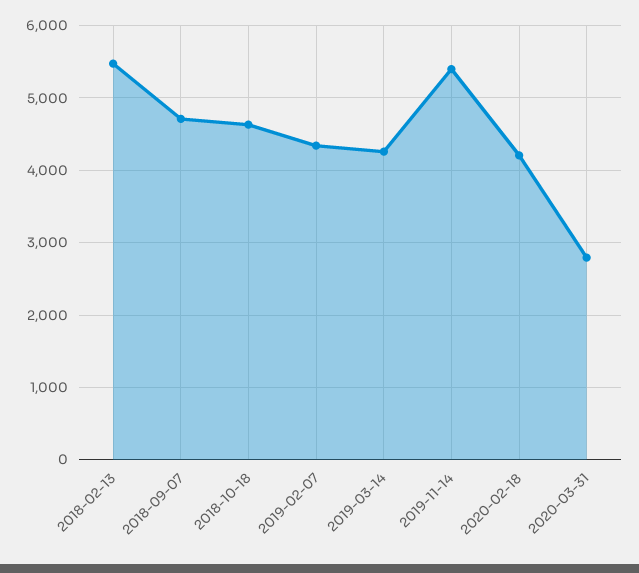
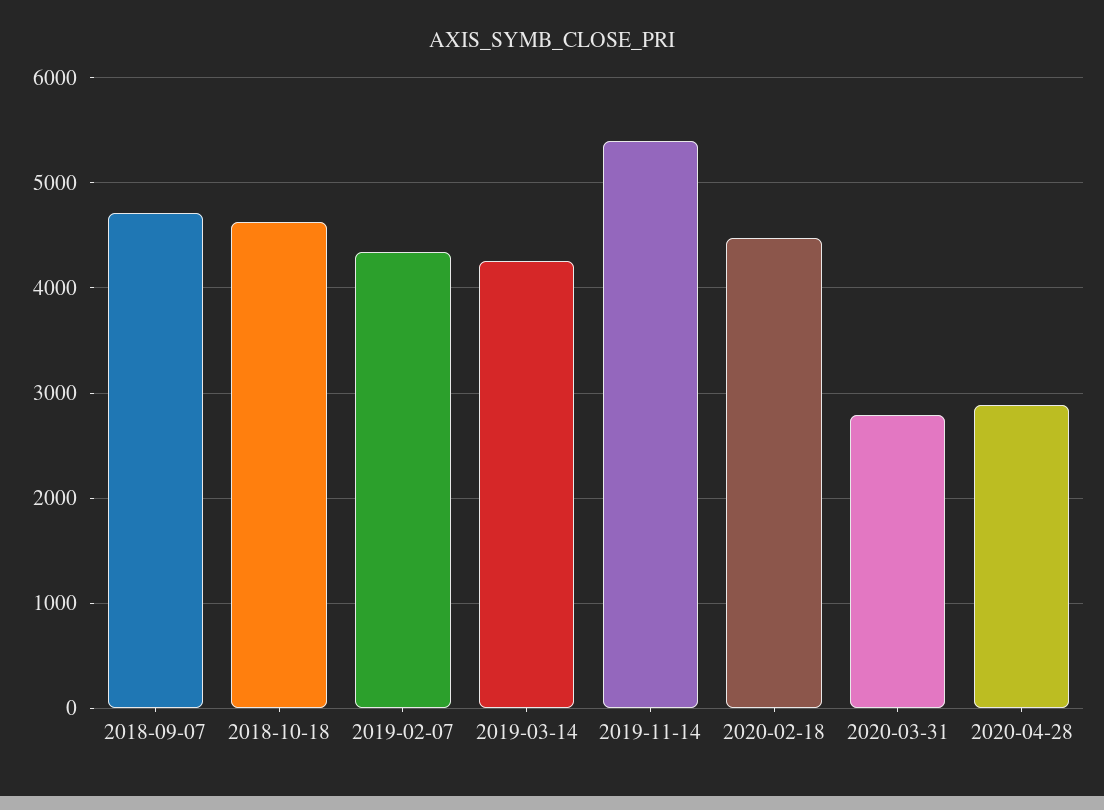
2018-02-13: 5500 -> none
2020-02-18: 4200 -> 4500
2020-04-28: none -> 2900

